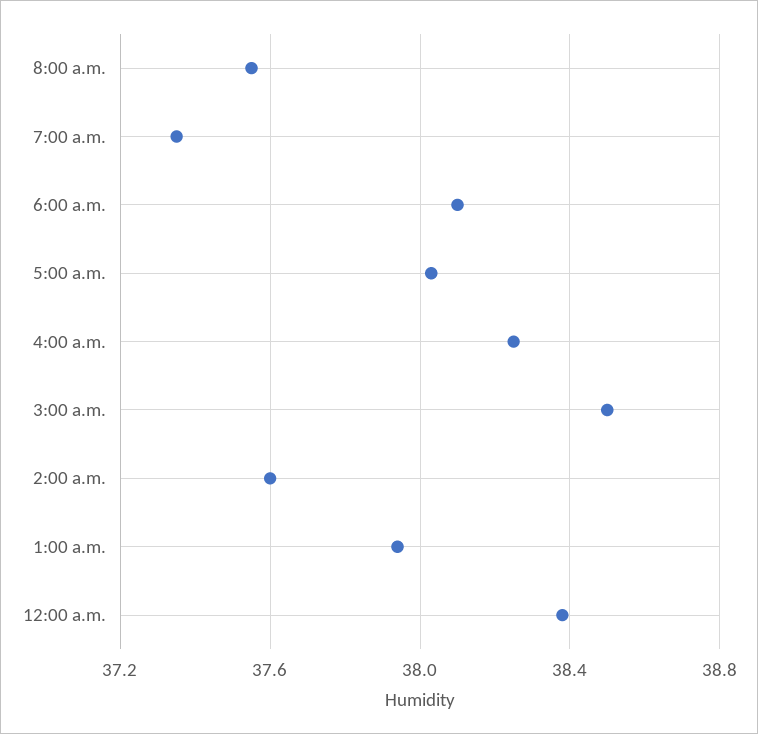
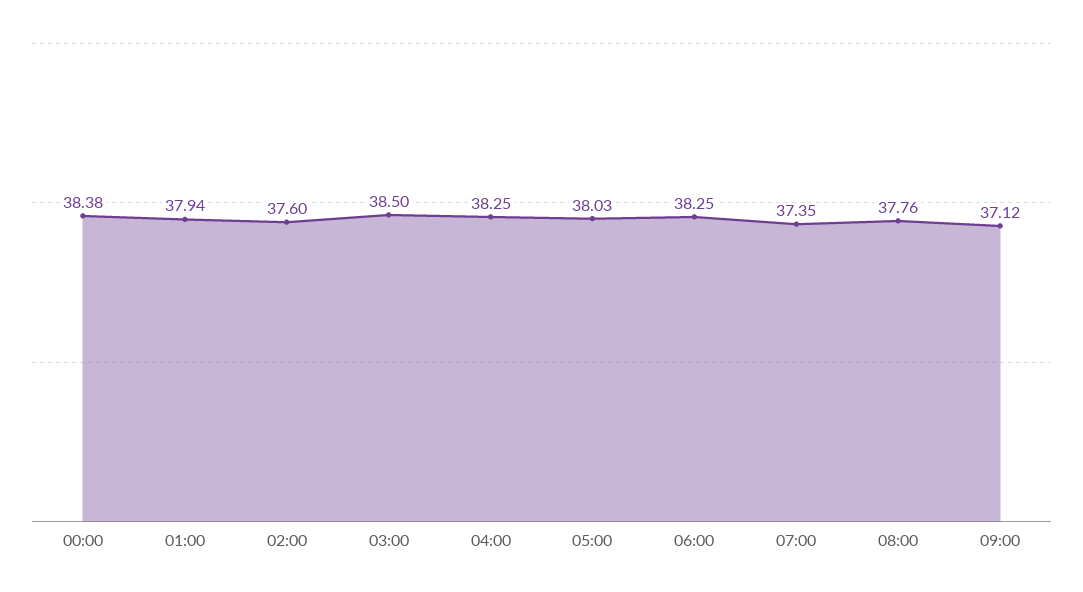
8:00 a.m.: 37.55 -> 37.76
6:00 a.m.: 38.1 -> 38.25
09:00: none -> 37.12

